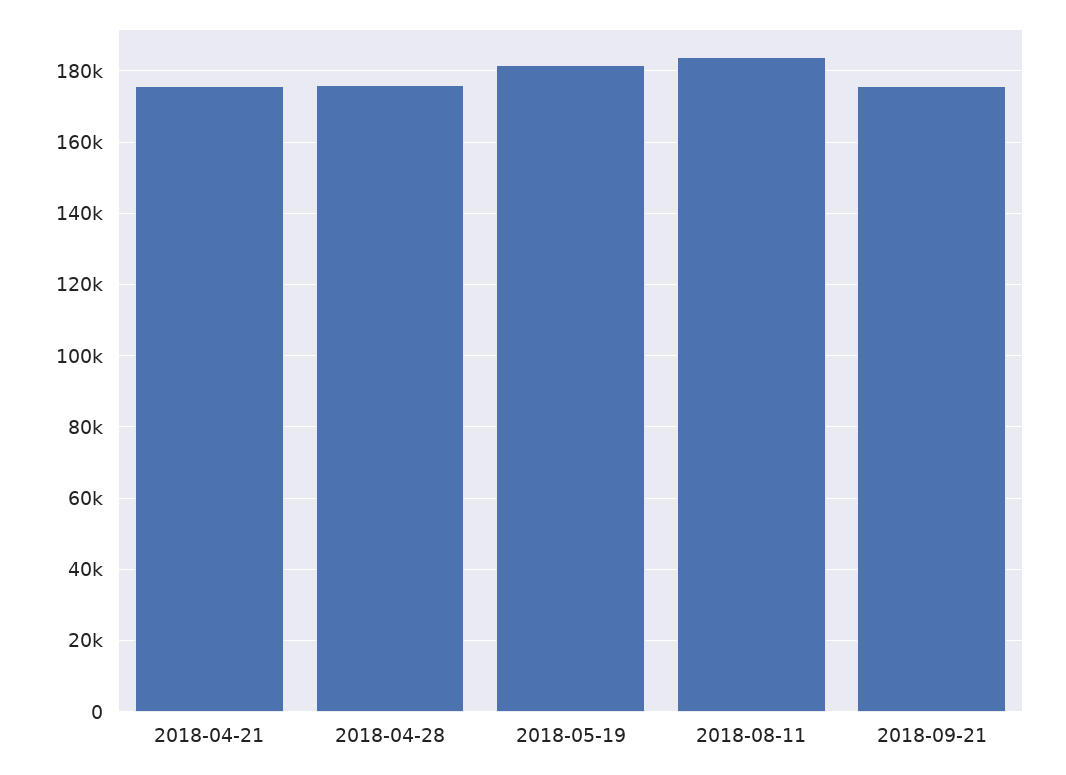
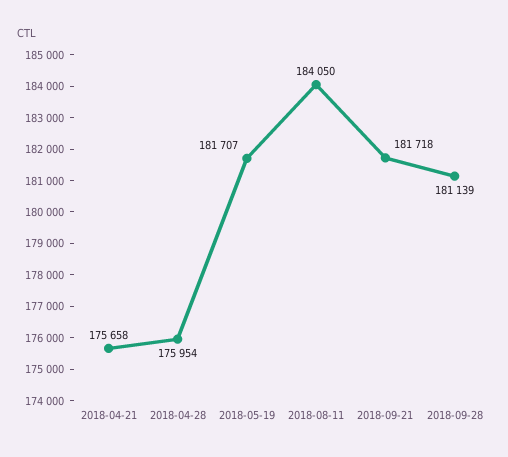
2018-09-21: 176000 -> 181718
2018-09-28: none -> 181139

